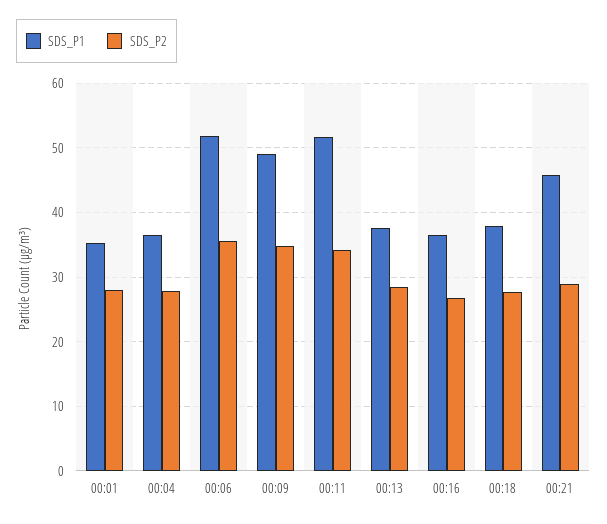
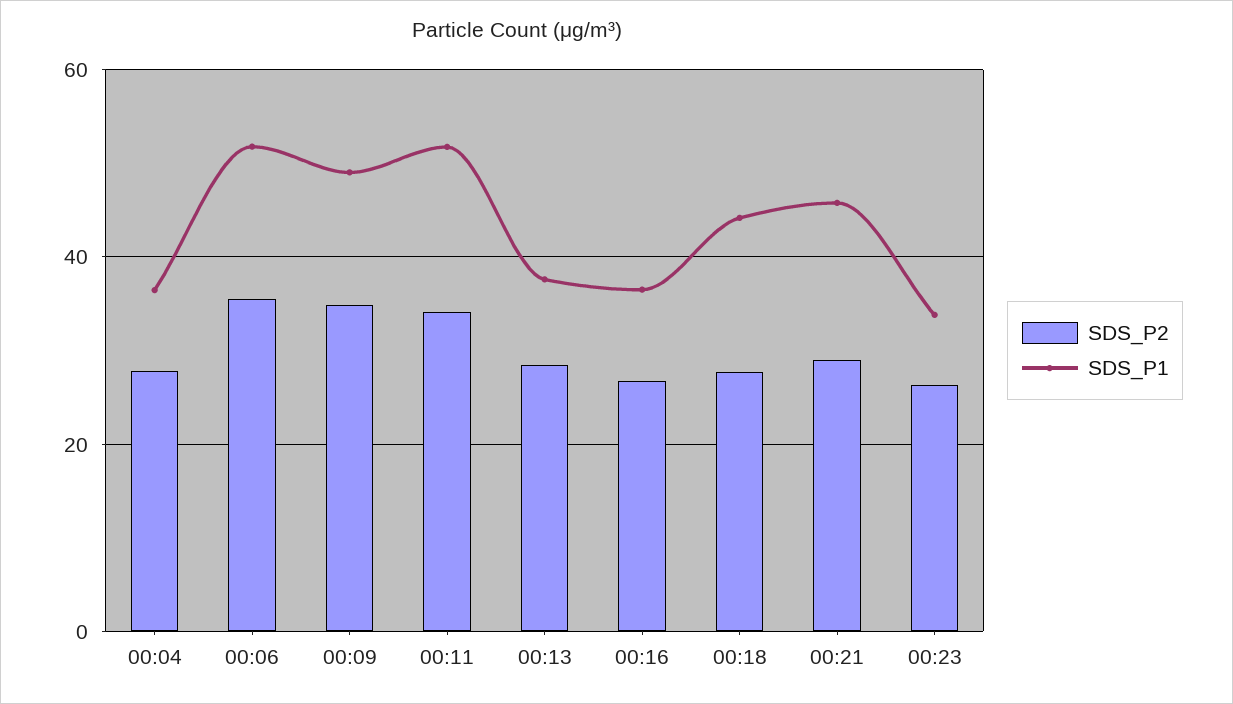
SDS_P1, 00:01: 35 -> none
SDS_P2, 00:01: 28 -> none
SDS_P1, 00:18: 38 -> 44
SDS_P2, 00:23: none -> 26
SDS_P1, 00:23: none -> 34

